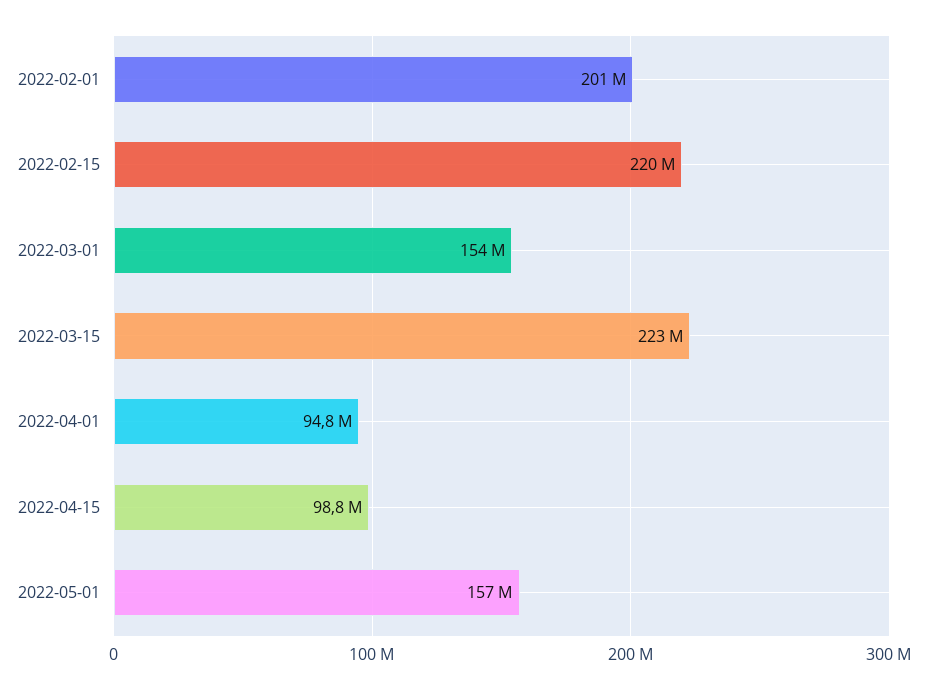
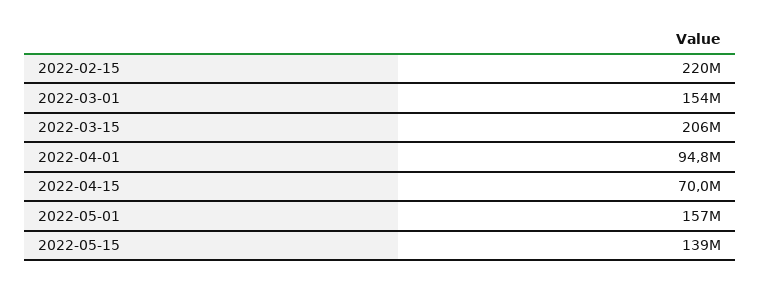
2022-02-01: 201000000 -> none
2022-03-15: 223000000 -> 206000000
2022-04-15: 98800000 -> 70000000
2022-05-15: none -> 139000000

